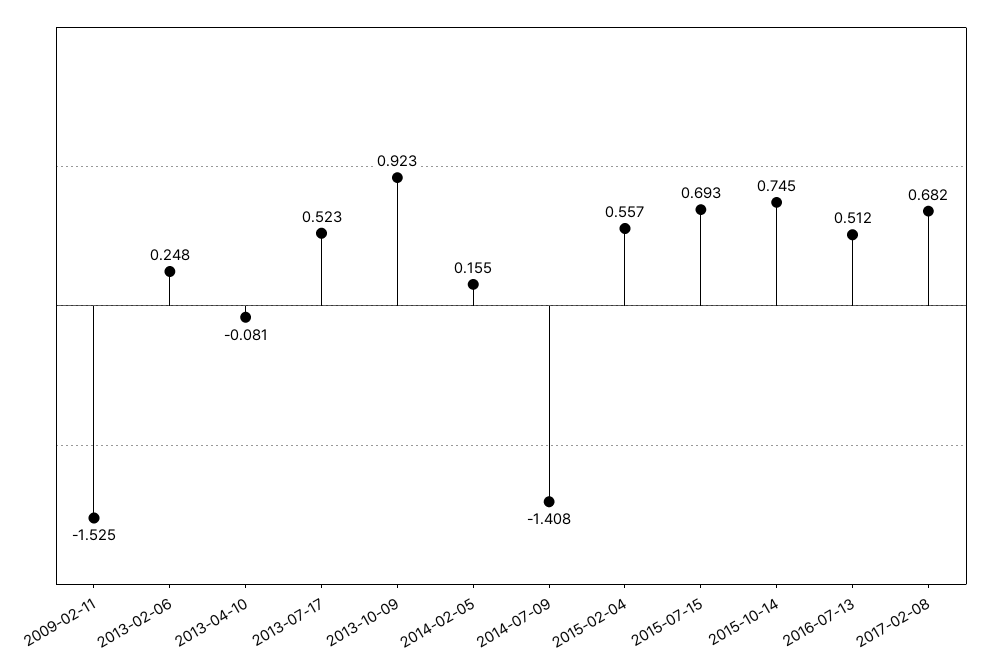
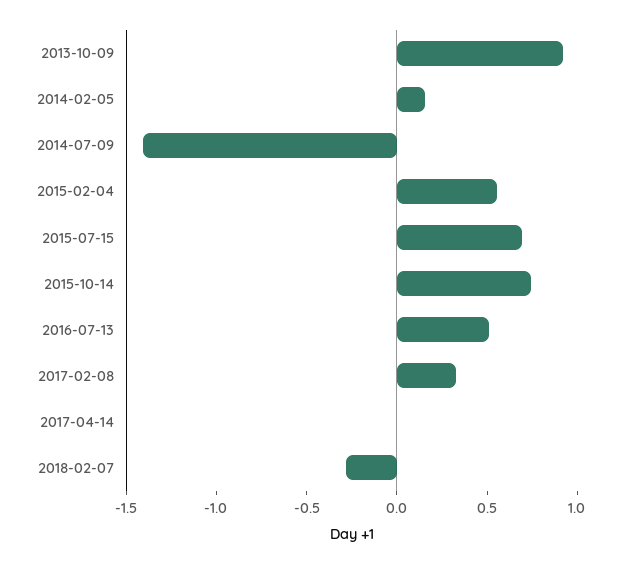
2009-02-11: -1.525 -> none
2013-02-06: 0.248 -> none
2013-04-10: -0.081 -> none
2013-07-17: 0.523 -> none
2017-02-08: 0.682 -> 0.3
2017-04-14: none -> 0
2018-02-07: none -> -0.3

